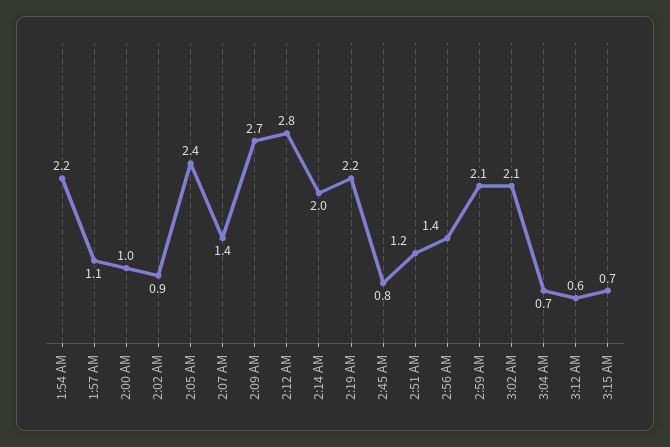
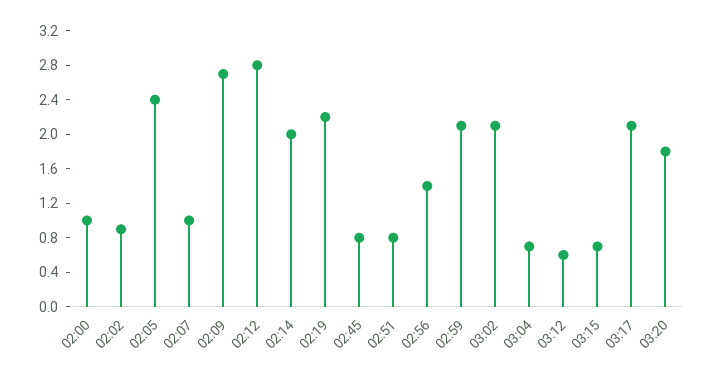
1:54 AM: 2.2 -> none
1:57 AM: 1.1 -> none
2:07 AM: 1.4 -> 1
2:51 AM: 1.2 -> 0.8
03:17: none -> 2.1
03:20: none -> 1.8

